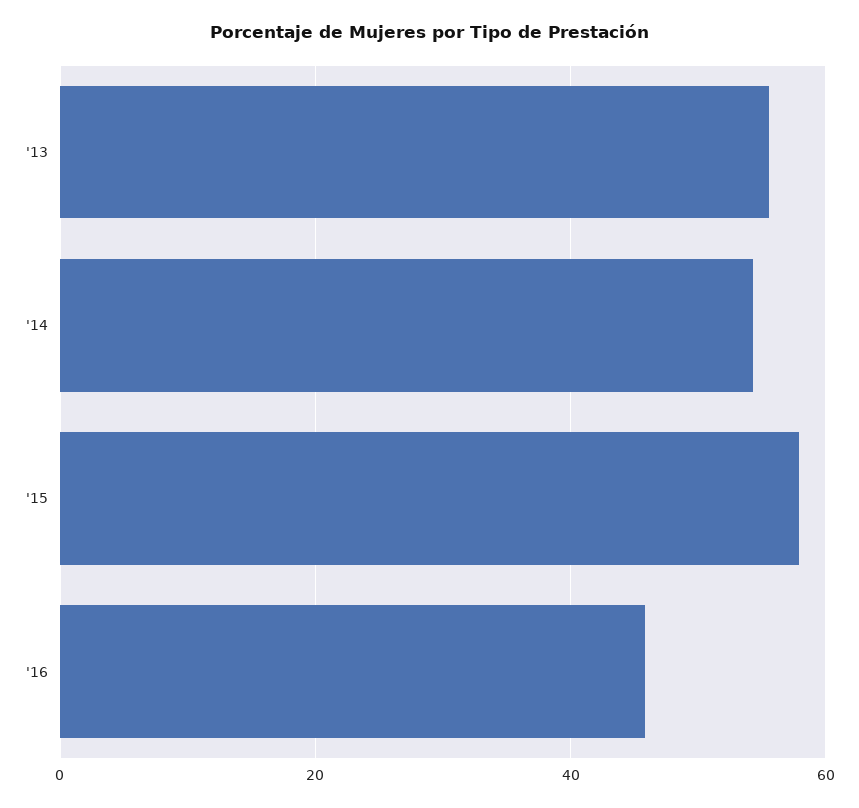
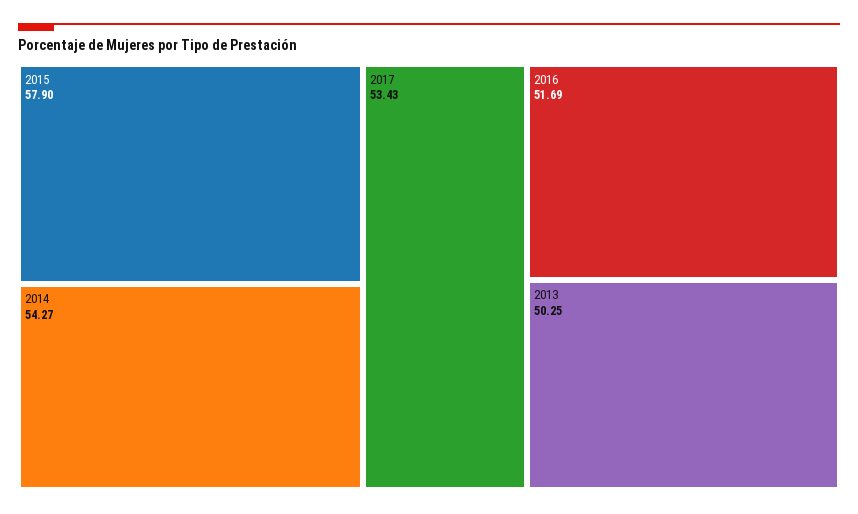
'13: 56 -> 50.25
'16: 46 -> 51.69
2017: none -> 53.43

